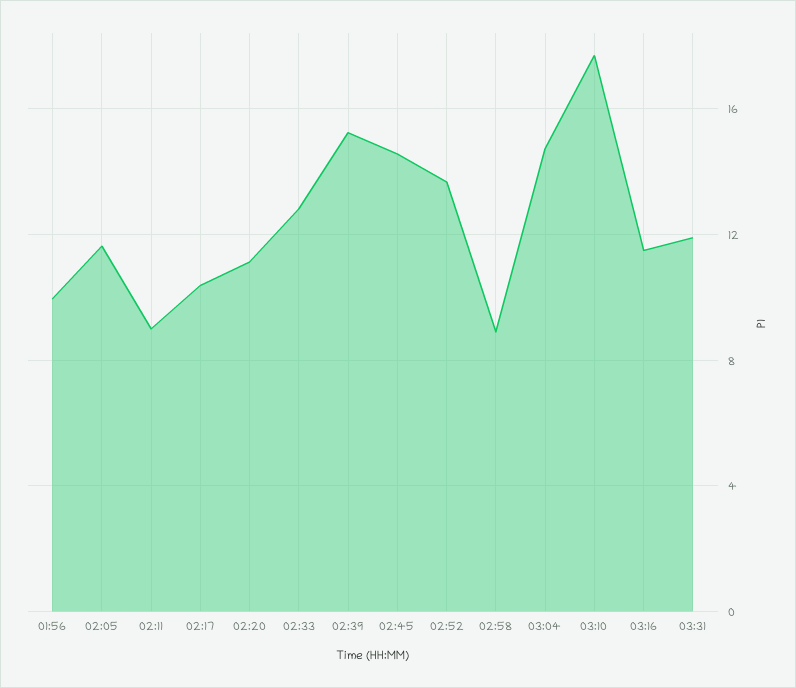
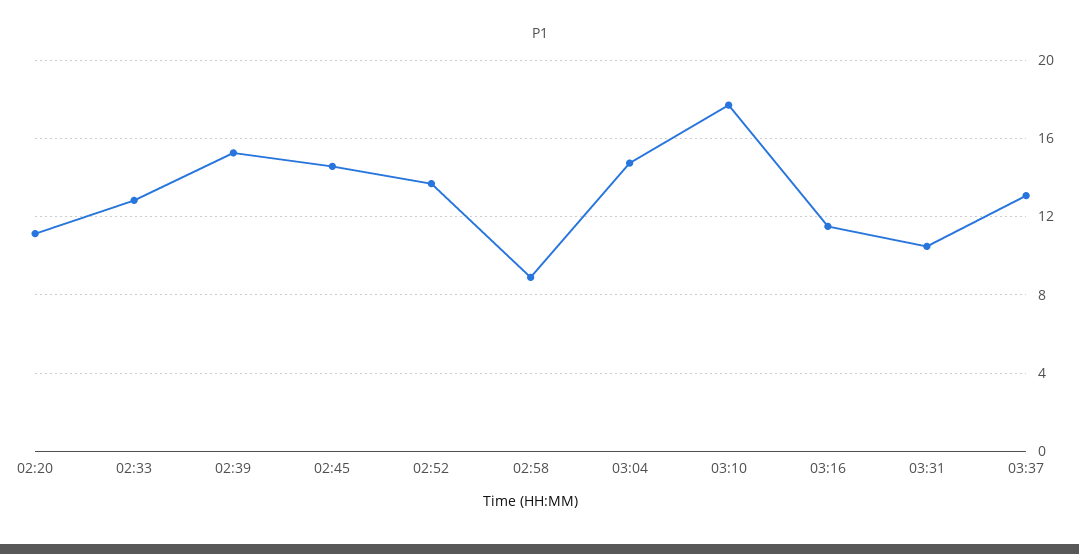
01:56: 10 -> none
02:05: 11.5 -> none
02:11: 9 -> none
02:17: 10.5 -> none
03:31: 12 -> 10.5
03:37: none -> 13

